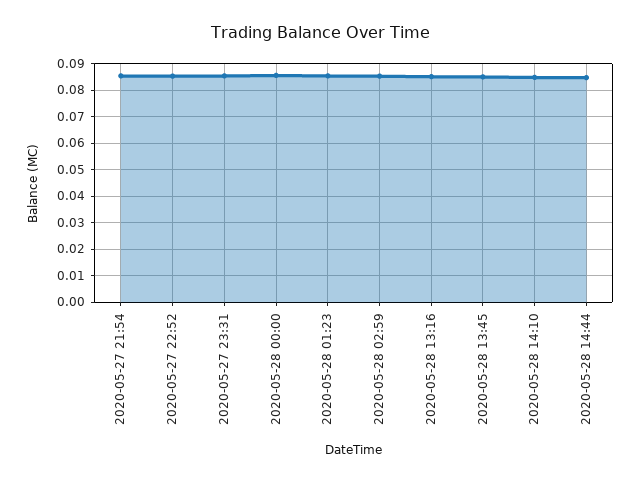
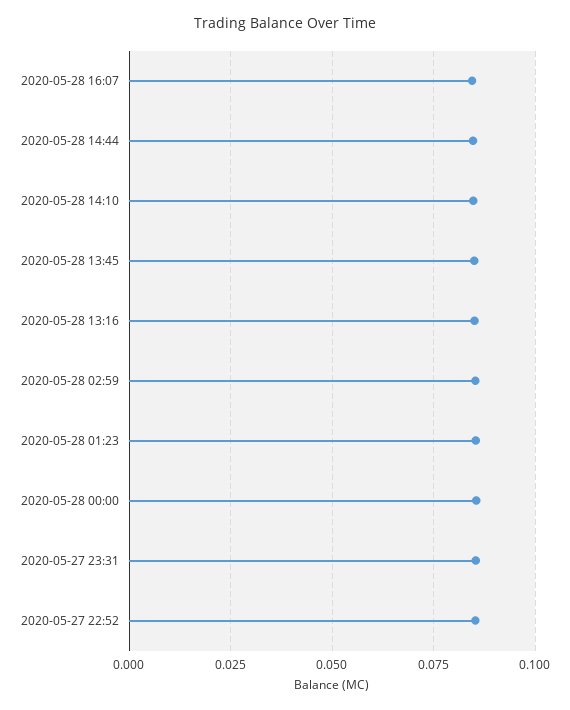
2020-05-27 21:54: 0.085 -> none
2020-05-28 16:07: none -> 0.085

